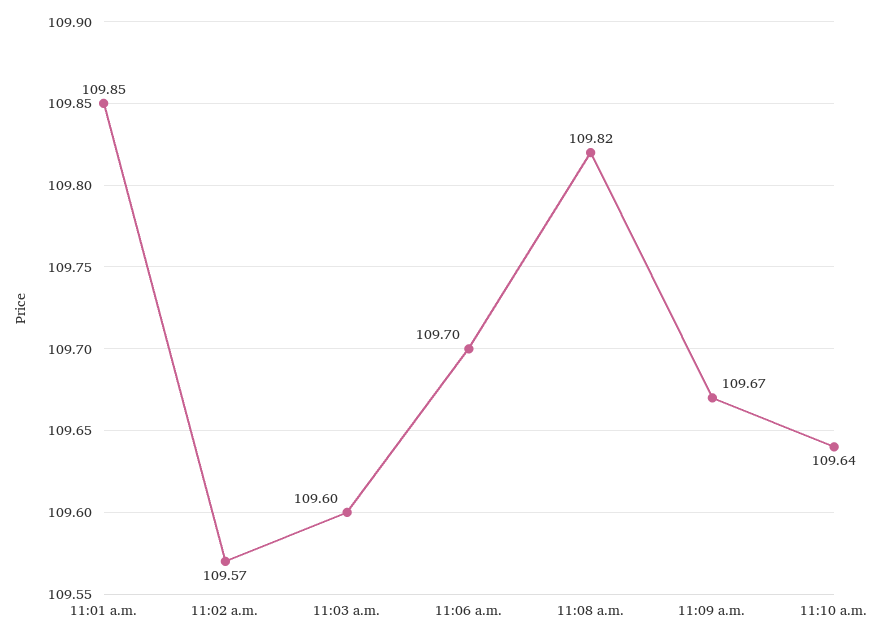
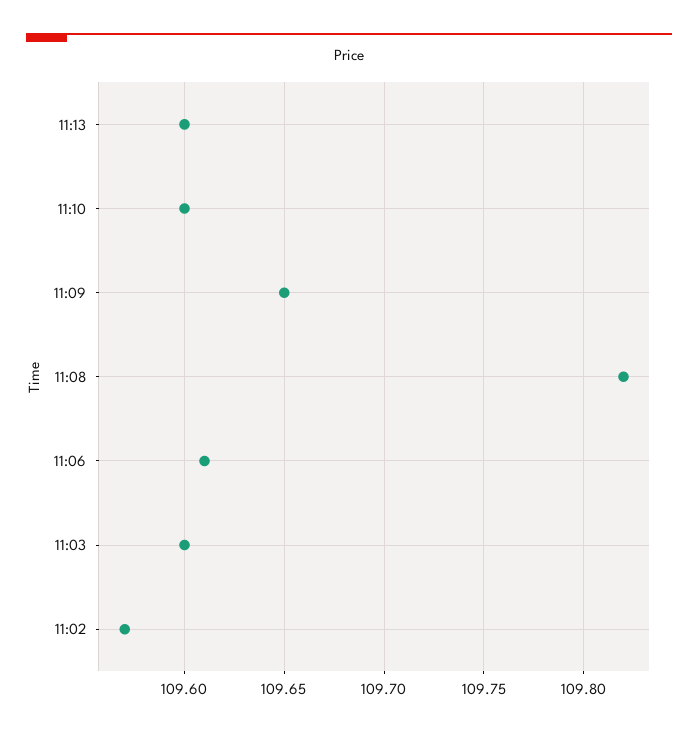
11:01 a.m.: 109.85 -> none
11:06 a.m.: 109.7 -> 109.61
11:09 a.m.: 109.67 -> 109.65
11:10 a.m.: 109.64 -> 109.6
11:13: none -> 109.6

